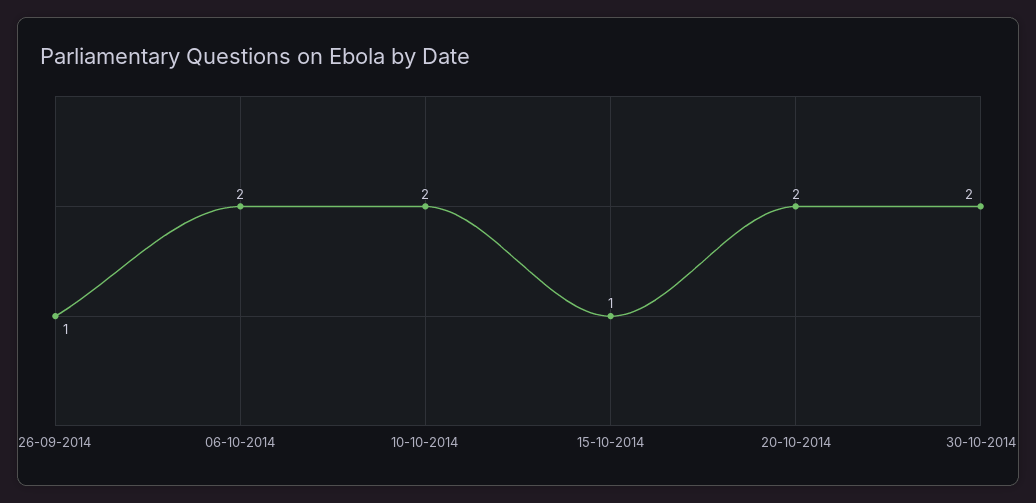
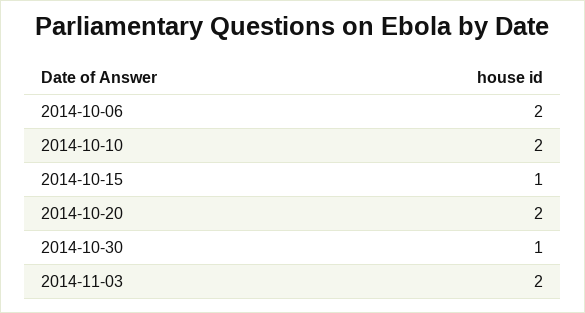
26-09-2014: 1 -> none
30-10-2014: 2 -> 1
2014-11-03: none -> 2

